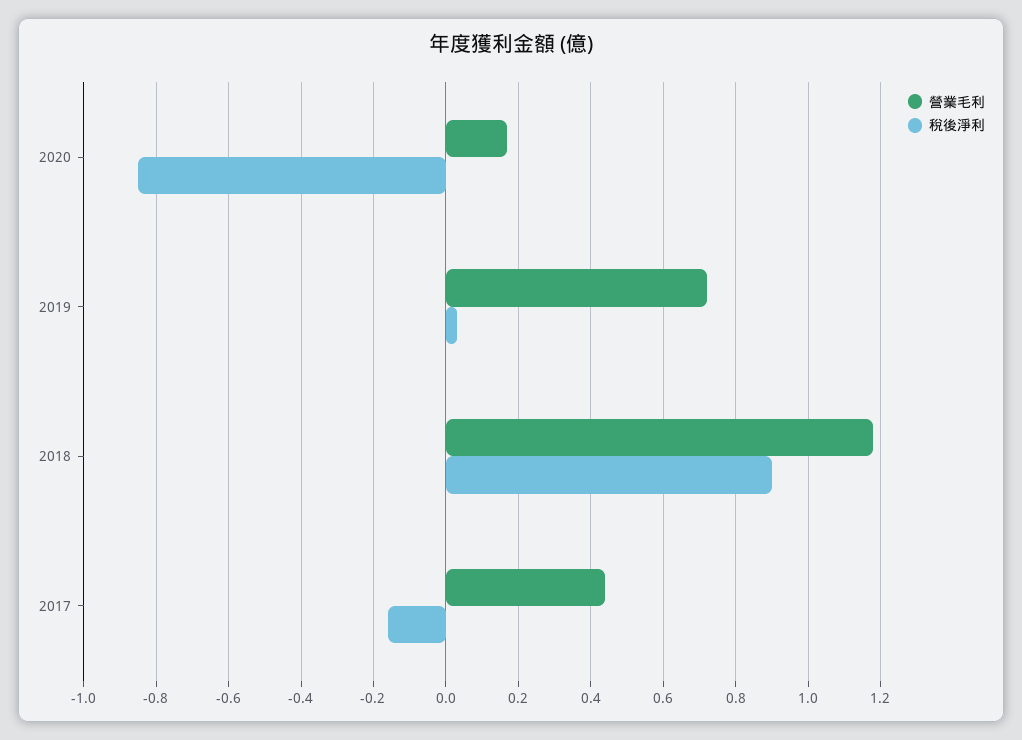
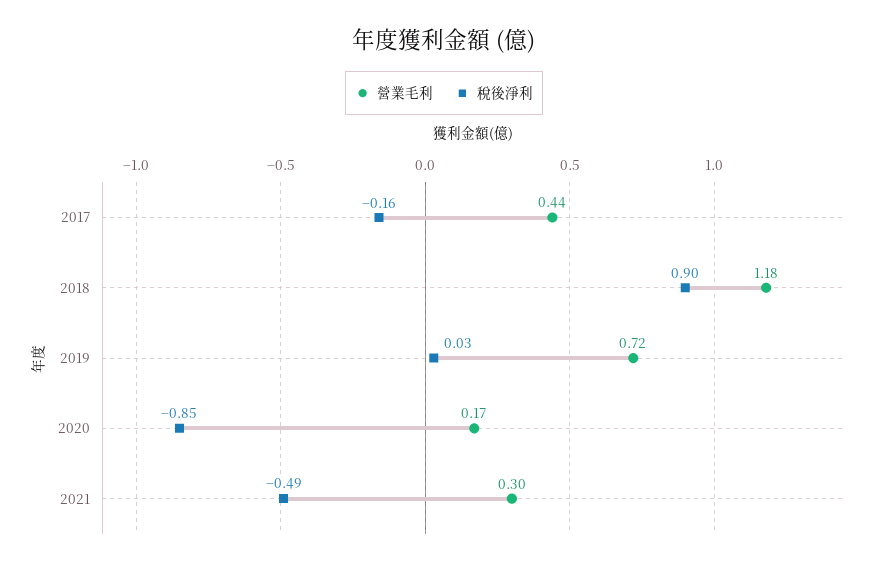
營業毛利, 2021: none -> 0.3
稅後淨利, 2021: none -> -0.49

